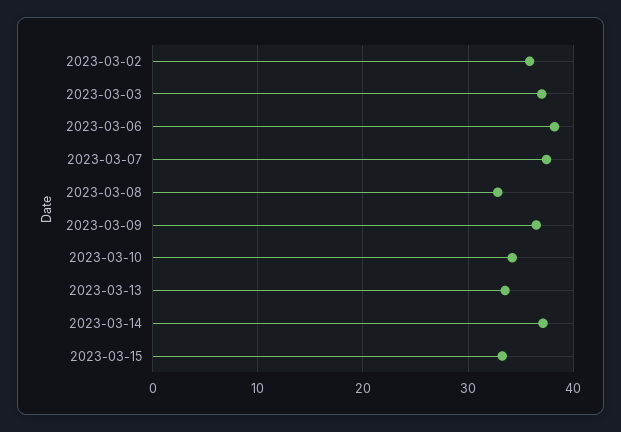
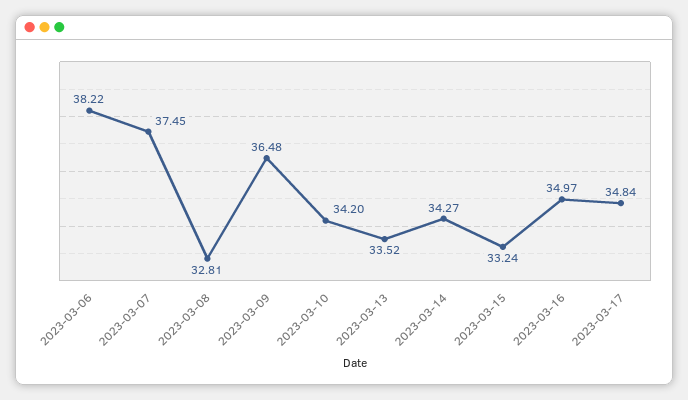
2023-03-02: 36 -> none
2023-03-03: 37 -> none
2023-03-14: 37 -> 34.27
2023-03-16: none -> 34.97
2023-03-17: none -> 34.84

